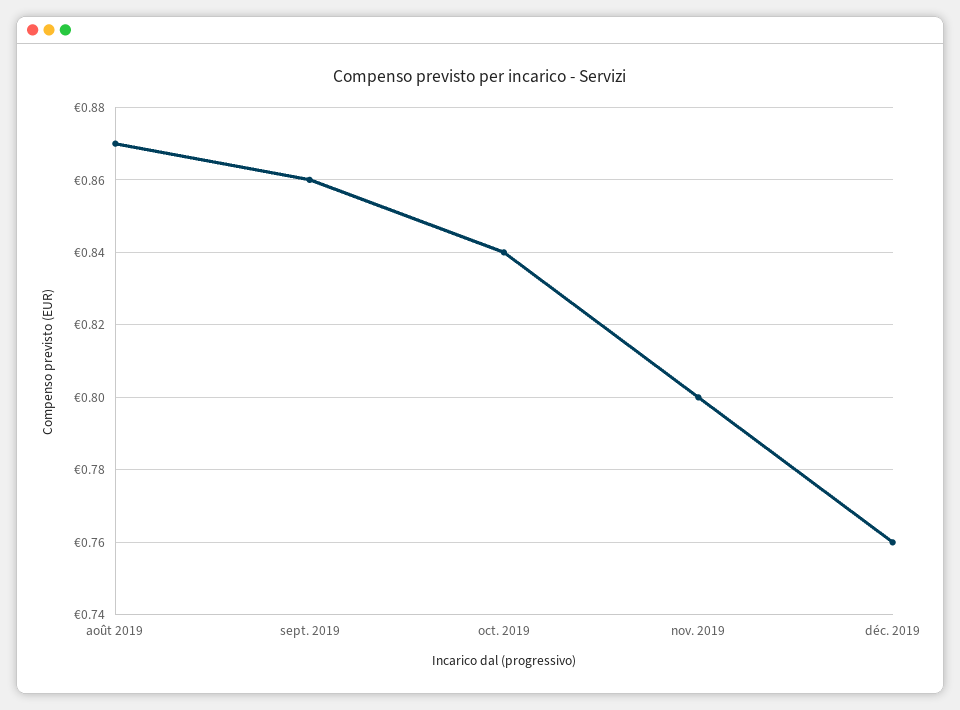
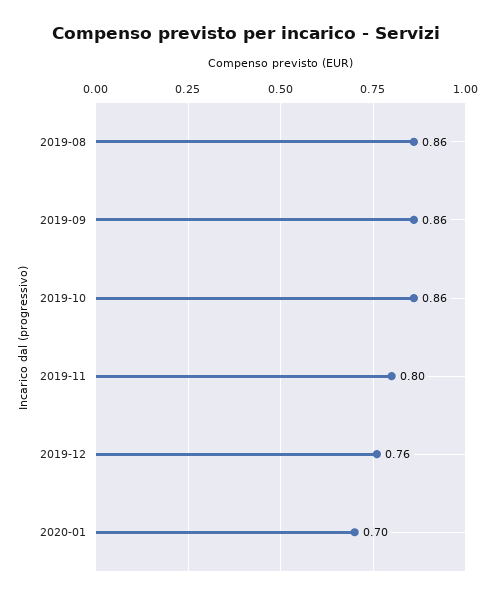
août 2019: 0.87 -> 0.86
oct. 2019: 0.84 -> 0.86
2020-01: none -> 0.7

